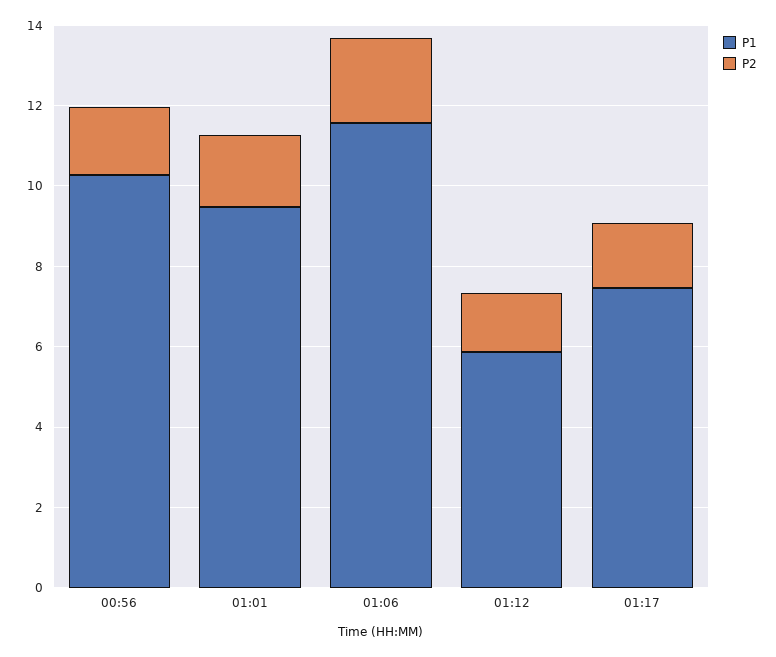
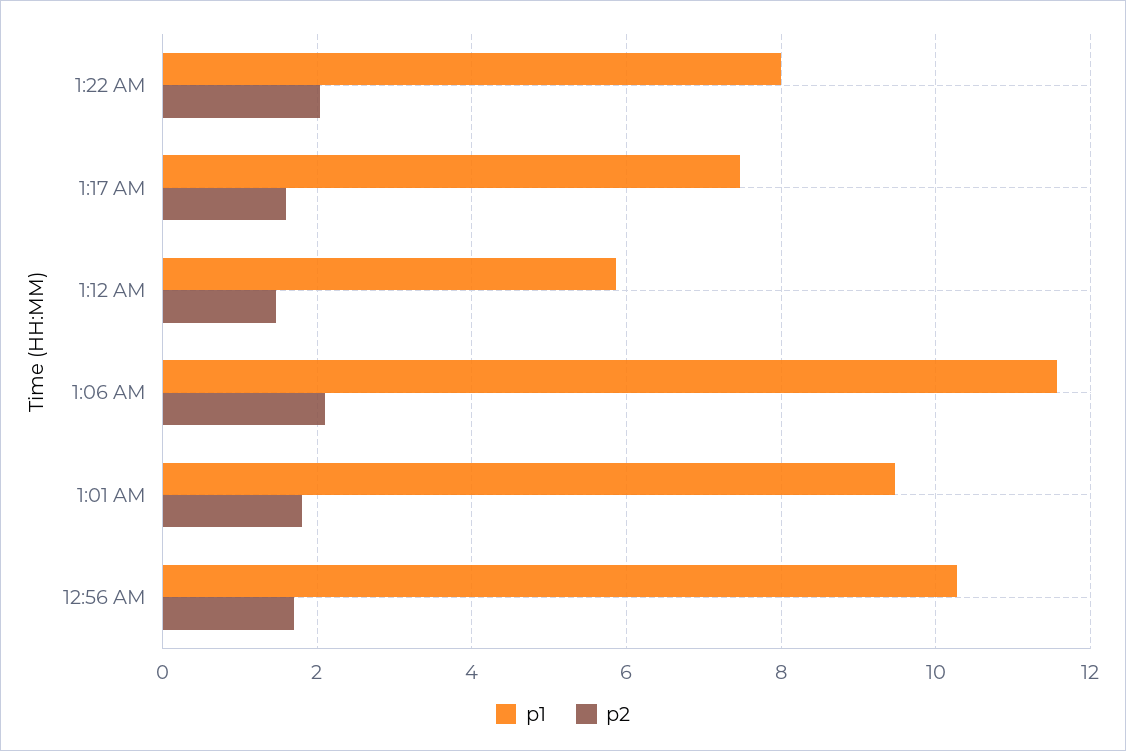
P1, 1:22 AM: none -> 8
P2, 1:22 AM: none -> 2

